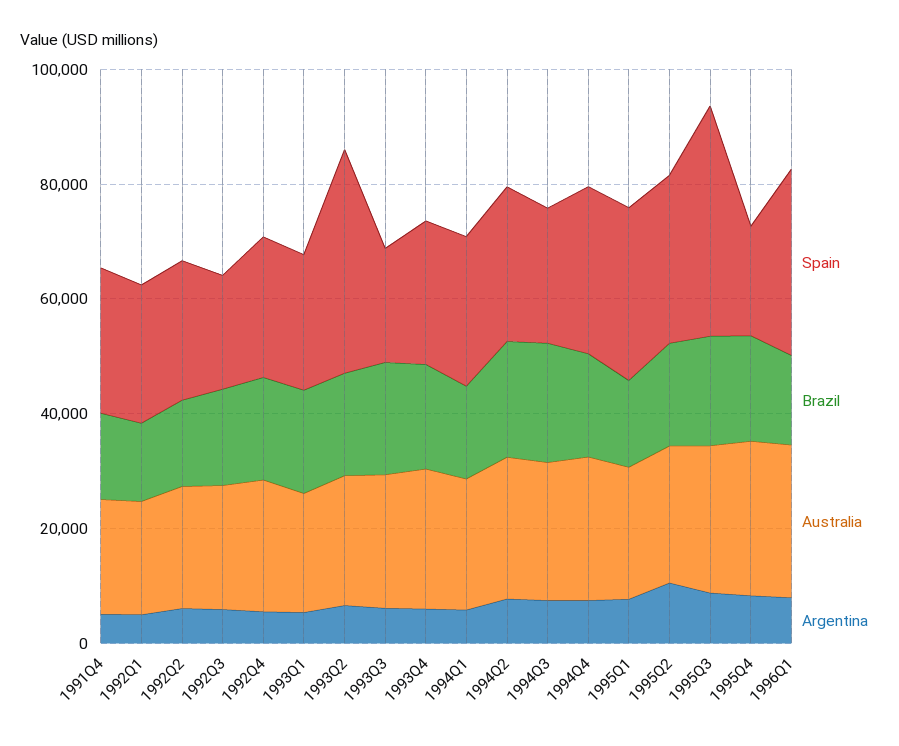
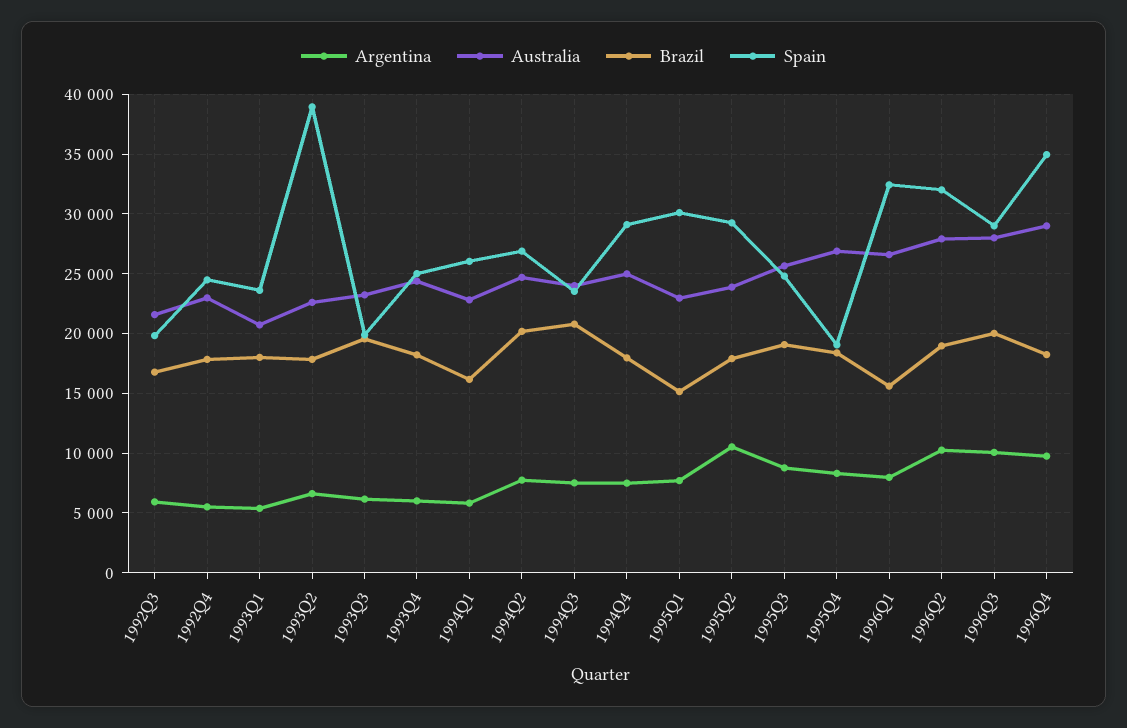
Spain, 1991Q4: 25000 -> none
Brazil, 1991Q4: 15000 -> none
Australia, 1991Q4: 20000 -> none
Argentina, 1991Q4: 5000 -> none
Spain, 1992Q1: 25000 -> none
Brazil, 1992Q1: 15000 -> none
Australia, 1992Q1: 20000 -> none
Argentina, 1992Q1: 5000 -> none
Spain, 1992Q2: 25000 -> none
Brazil, 1992Q2: 15000 -> none
Australia, 1992Q2: 20000 -> none
Argentina, 1992Q2: 5000 -> none
Spain, 1995Q3: 40000 -> 25000
Argentina, 1996Q2: none -> 10000
Australia, 1996Q2: none -> 28000
Brazil, 1996Q2: none -> 19000
Spain, 1996Q2: none -> 32000
Argentina, 1996Q3: none -> 10000
Australia, 1996Q3: none -> 28000
Brazil, 1996Q3: none -> 20000
Spain, 1996Q3: none -> 29000
Argentina, 1996Q4: none -> 10000
Australia, 1996Q4: none -> 29000
Brazil, 1996Q4: none -> 18000
Spain, 1996Q4: none -> 35000

